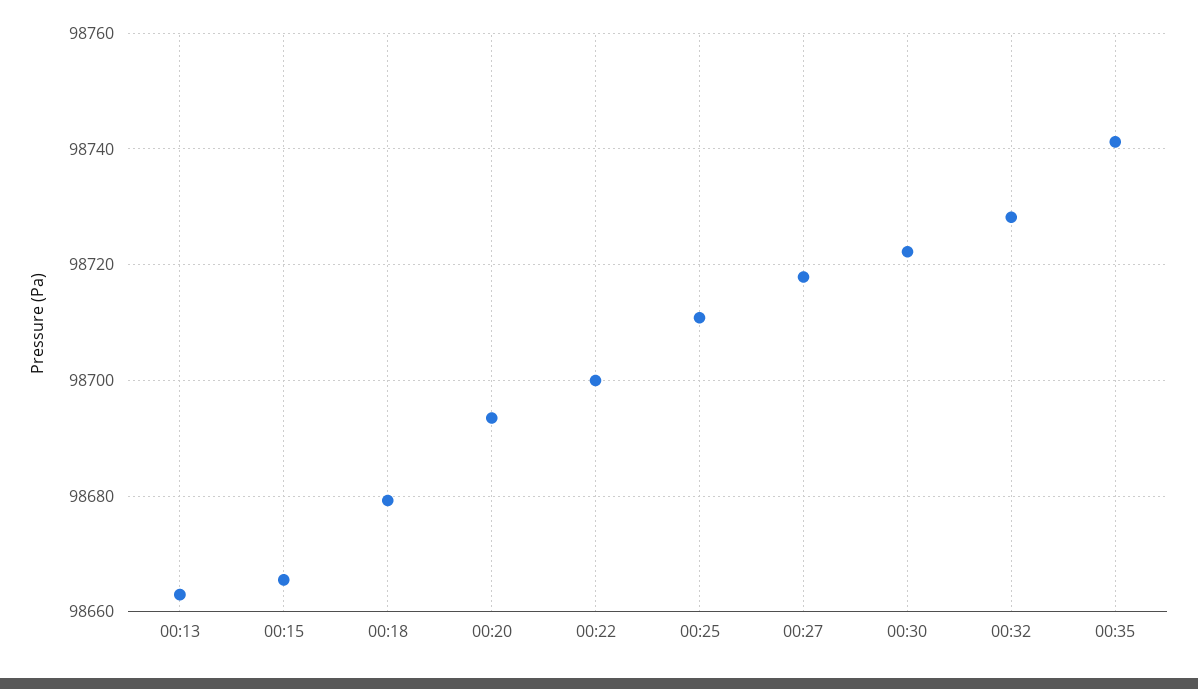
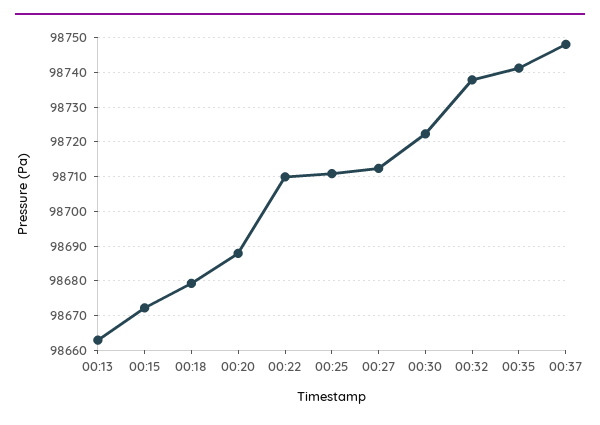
00:15: 98666 -> 98672
00:20: 98694 -> 98688
00:22: 98700 -> 98710
00:27: 98718 -> 98712
00:32: 98728 -> 98738
00:37: none -> 98748

